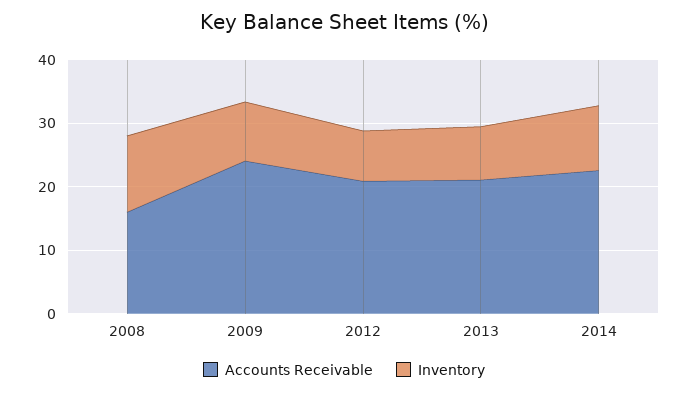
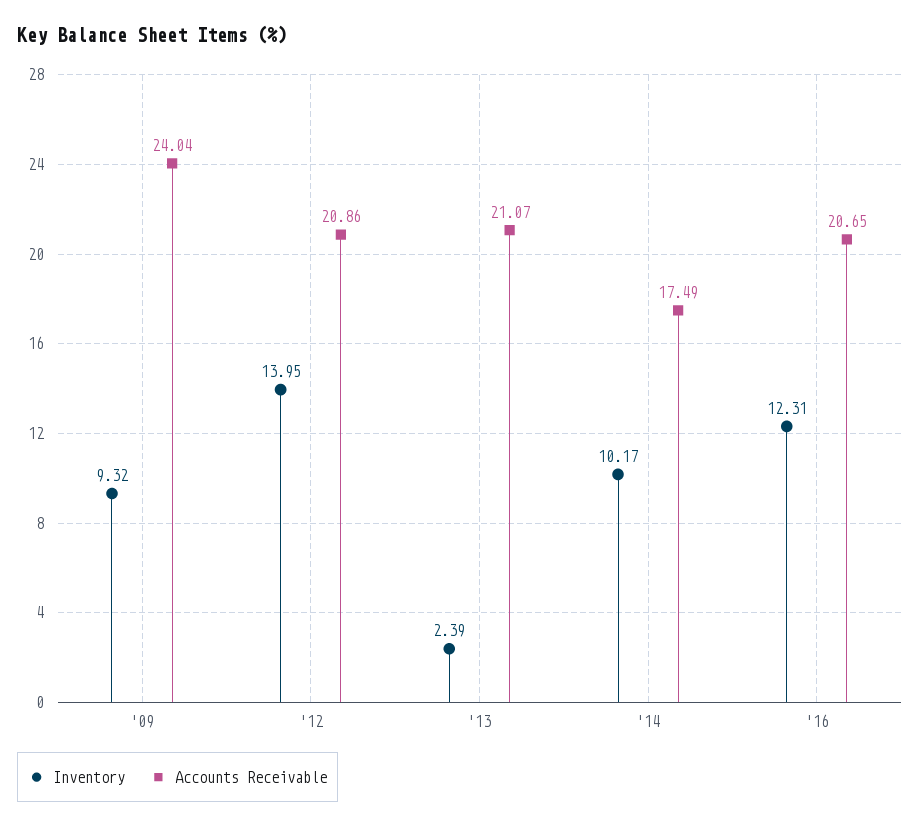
Accounts Receivable, 2008: 16 -> none
Inventory, 2008: 12 -> none
Inventory, 2012: 8 -> 13.95
Inventory, 2013: 8 -> 2.39
Accounts Receivable, 2014: 22 -> 17.49
Inventory, '16: none -> 12.31
Accounts Receivable, '16: none -> 20.65

